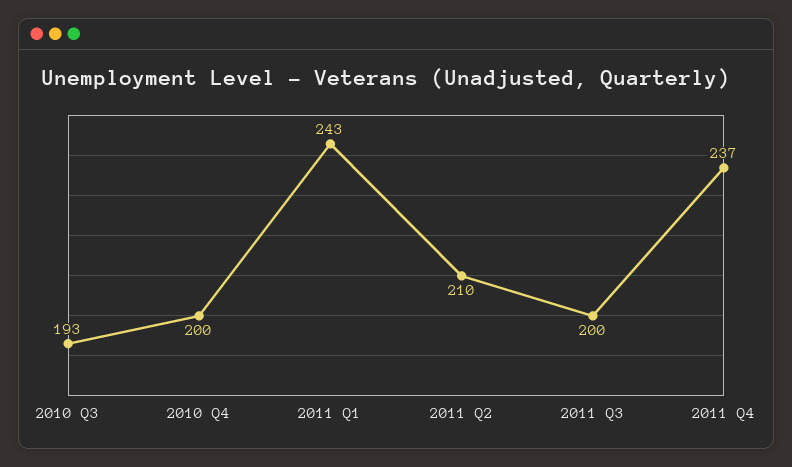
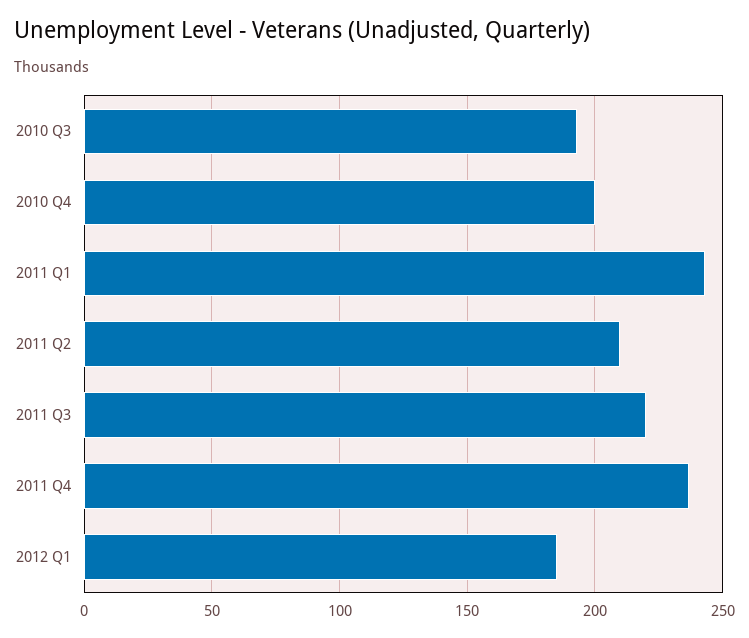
2011 Q3: 200 -> 220
2012 Q1: none -> 185

